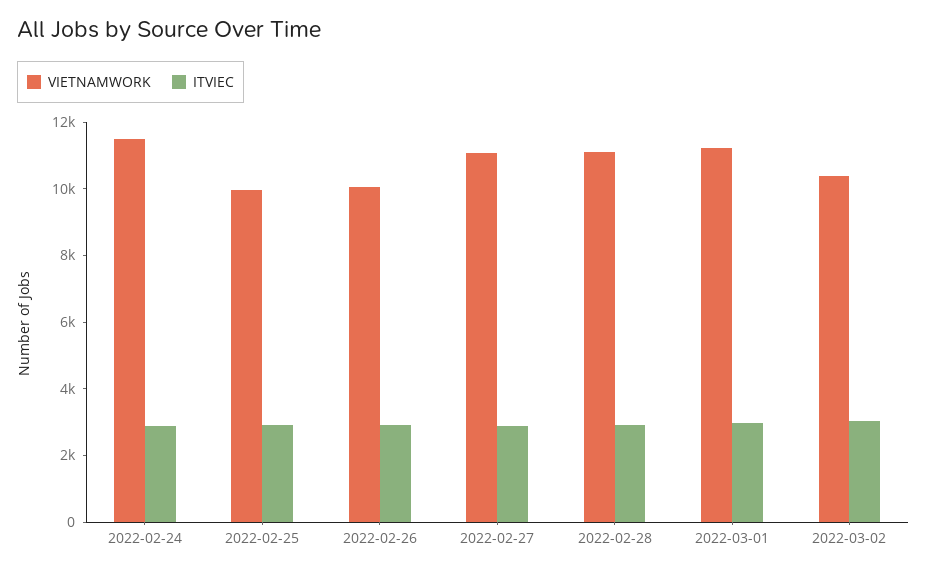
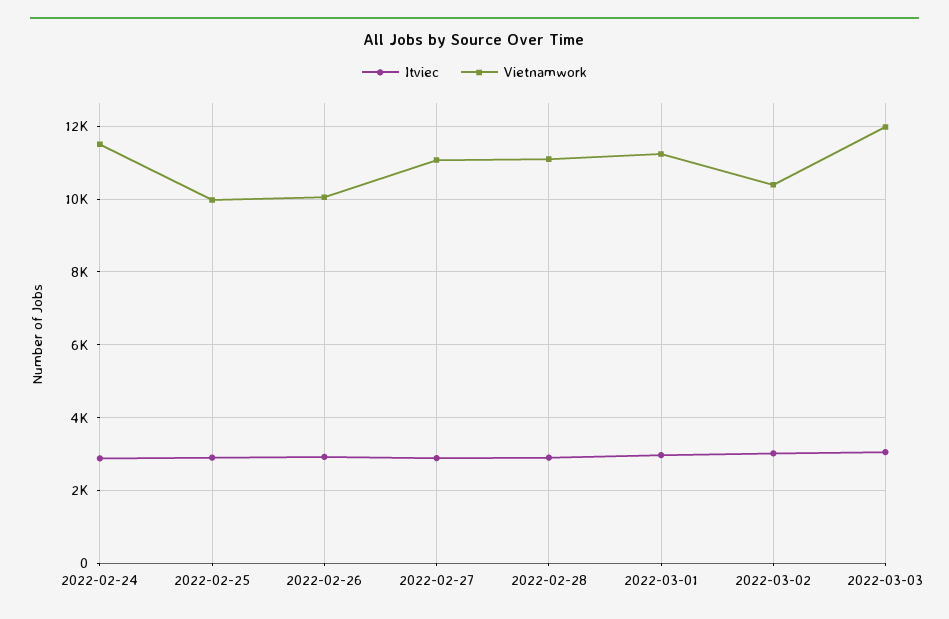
ITVIEC, 2022-03-03: none -> 3000
VIETNAMWORK, 2022-03-03: none -> 12000

